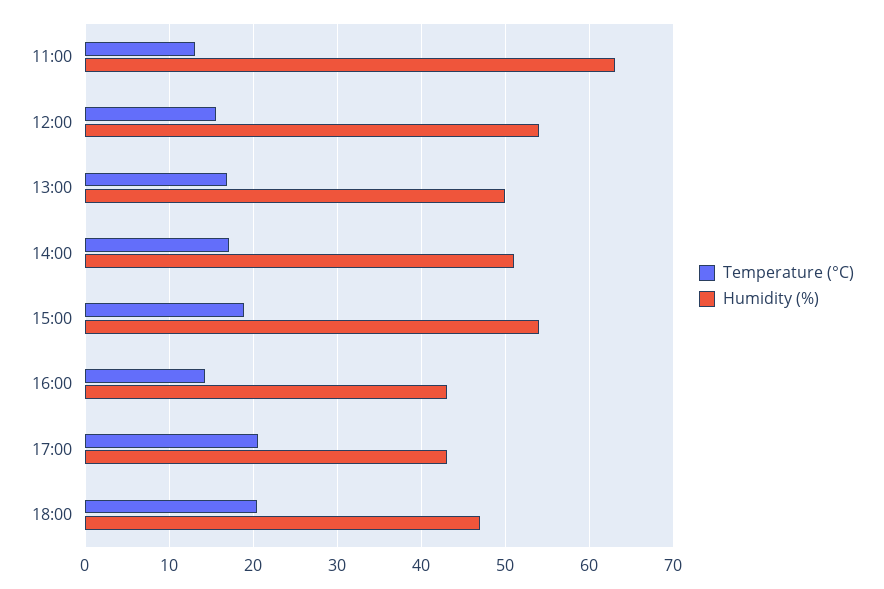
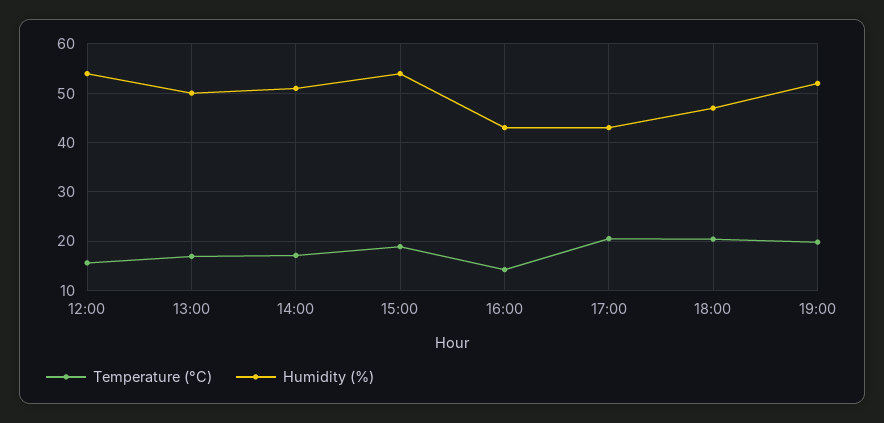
Temperature (°C), 11:00: 13 -> none
Humidity (%), 11:00: 63 -> none
Temperature (°C), 19:00: none -> 20
Humidity (%), 19:00: none -> 52

